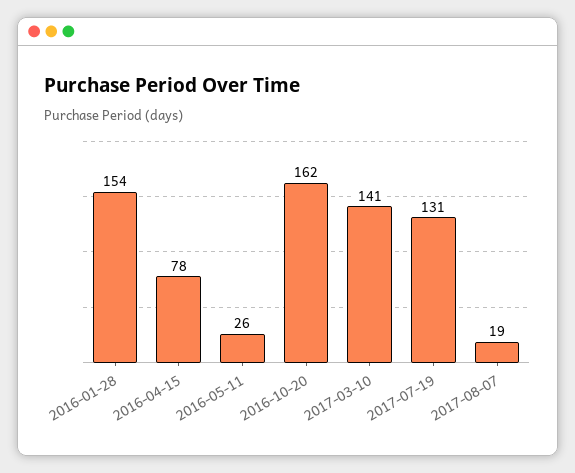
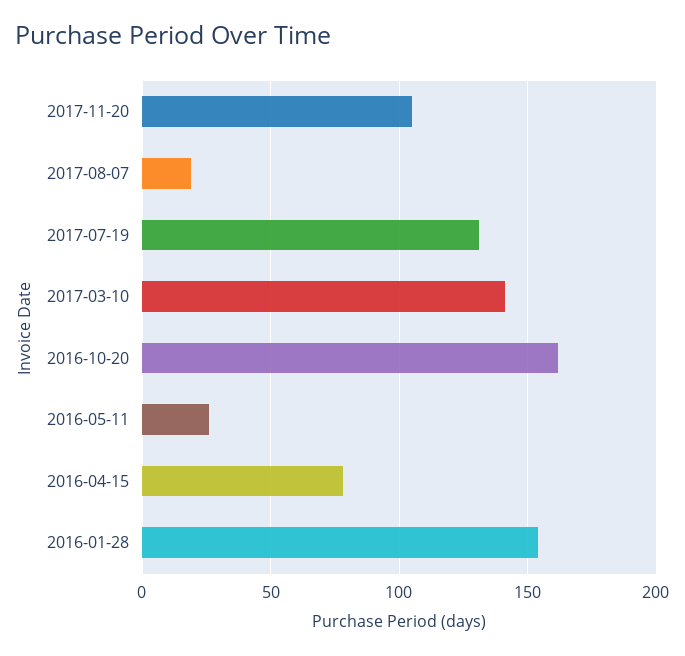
2017-11-20: none -> 105

